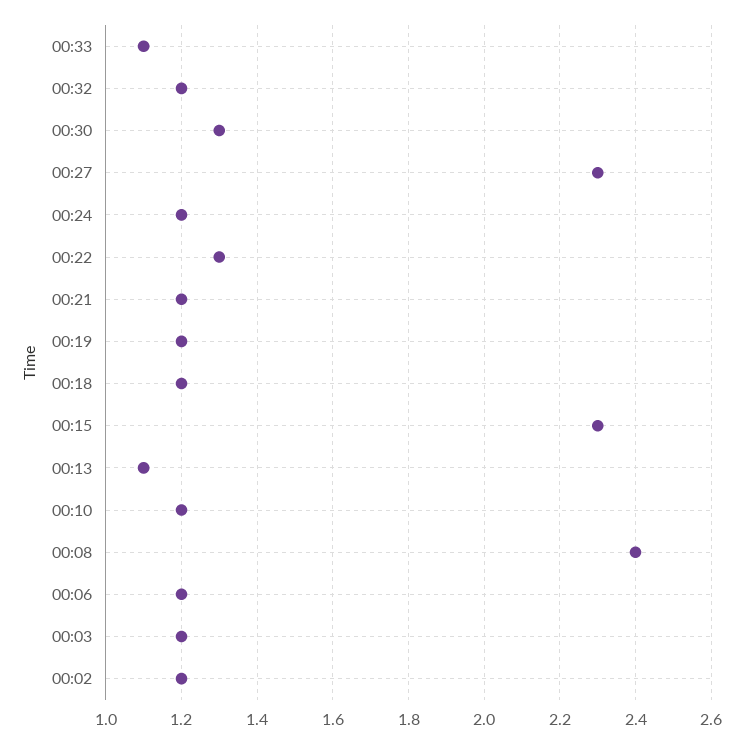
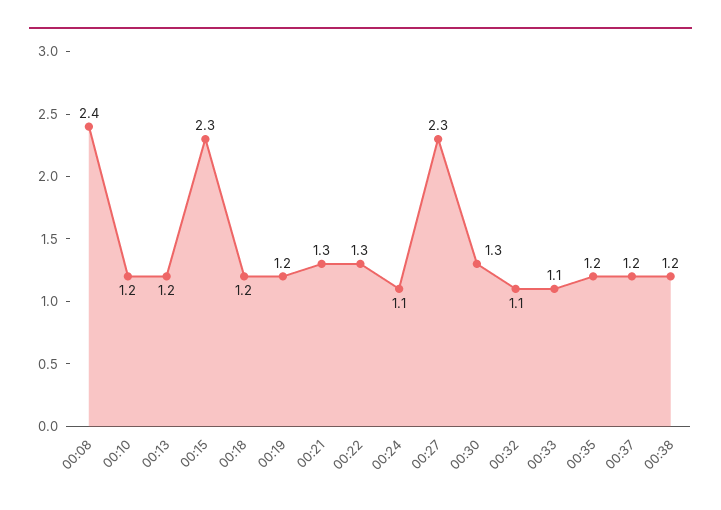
00:32: 1.2 -> 1.1
00:24: 1.2 -> 1.1
00:21: 1.2 -> 1.3
00:13: 1.1 -> 1.2
00:06: 1.2 -> none
00:03: 1.2 -> none
00:02: 1.2 -> none
00:35: none -> 1.2
00:37: none -> 1.2
00:38: none -> 1.2

